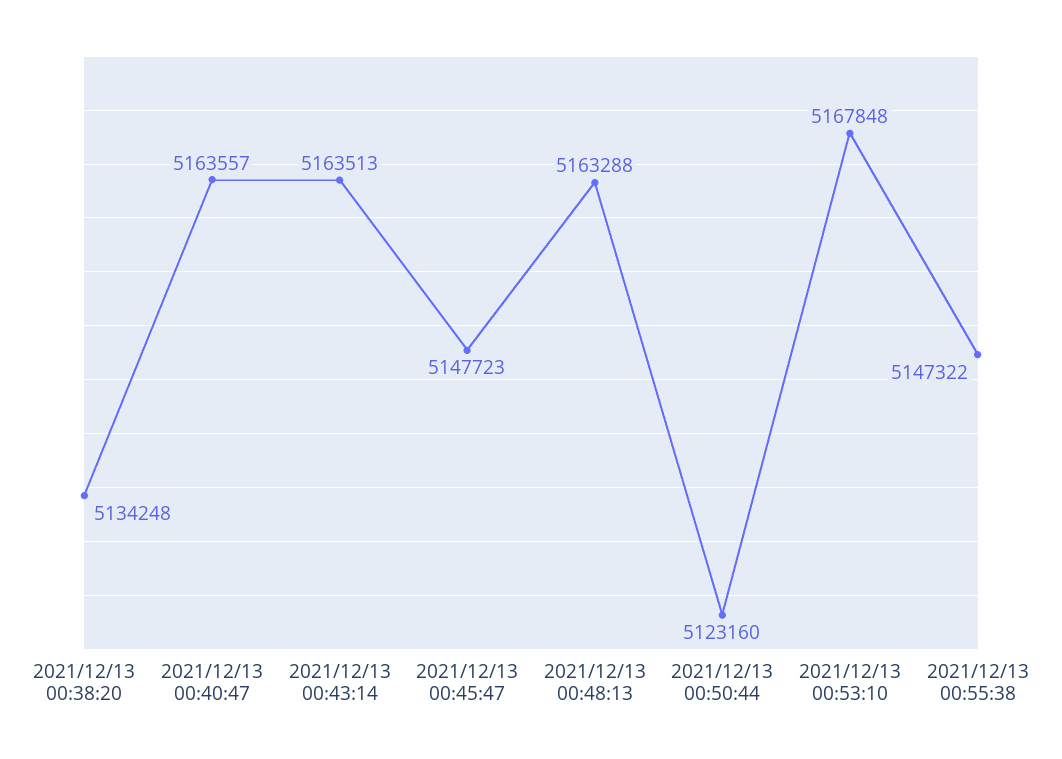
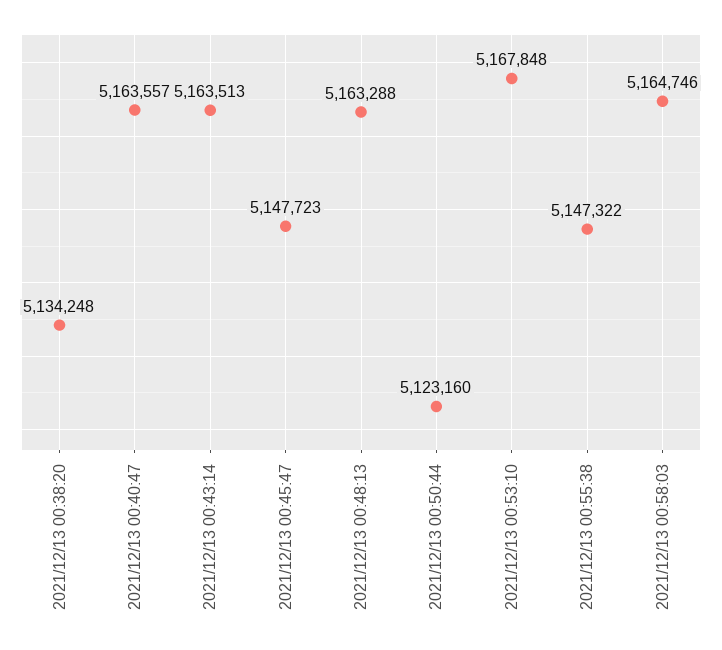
2021/12/13 00:58:03: none -> 5164746

